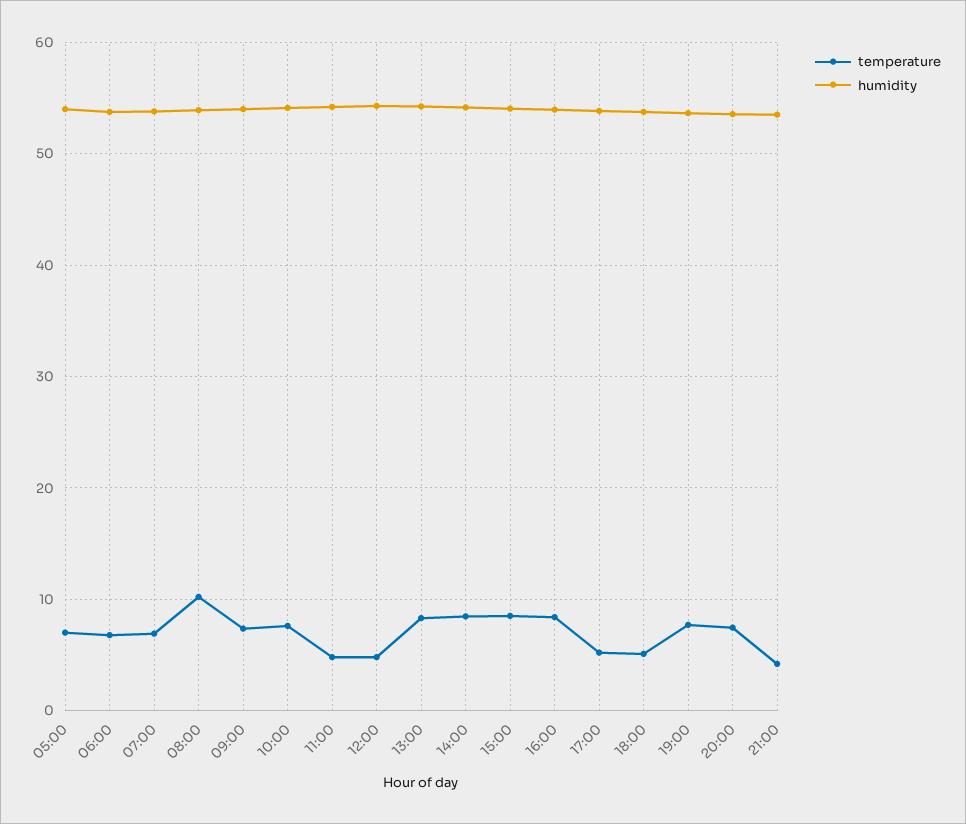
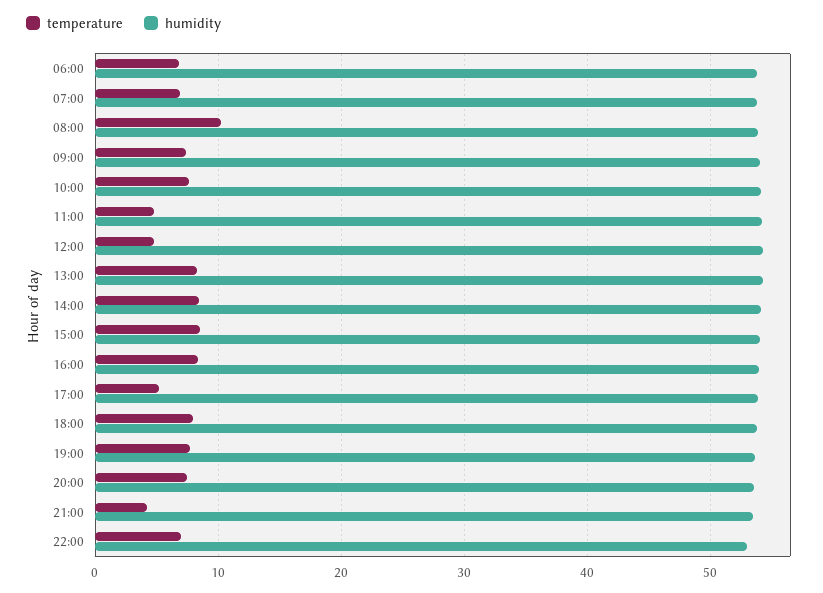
temperature, 05:00: 7 -> none
humidity, 05:00: 54 -> none
temperature, 18:00: 5 -> 8
temperature, 22:00: none -> 7
humidity, 22:00: none -> 53

